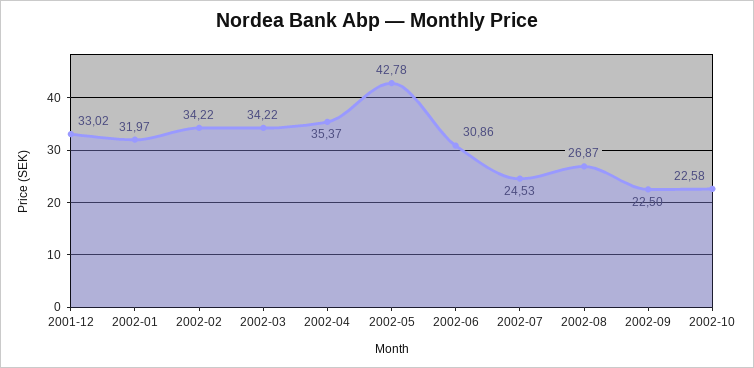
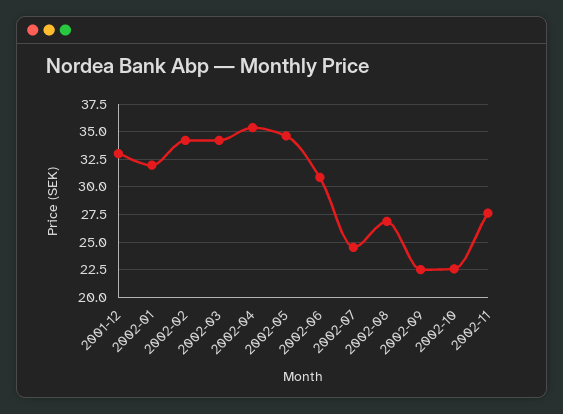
2002-05: 42.78 -> 35
2002-11: none -> 27.5

